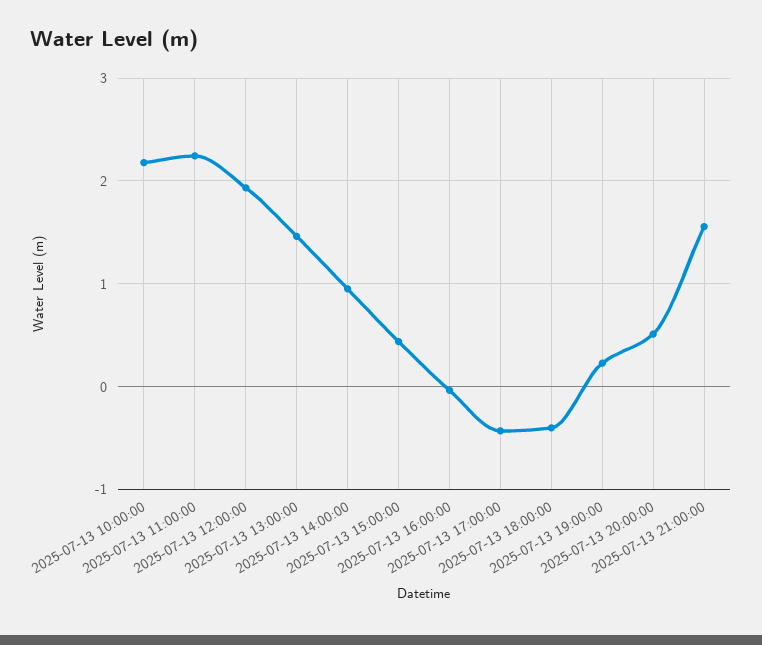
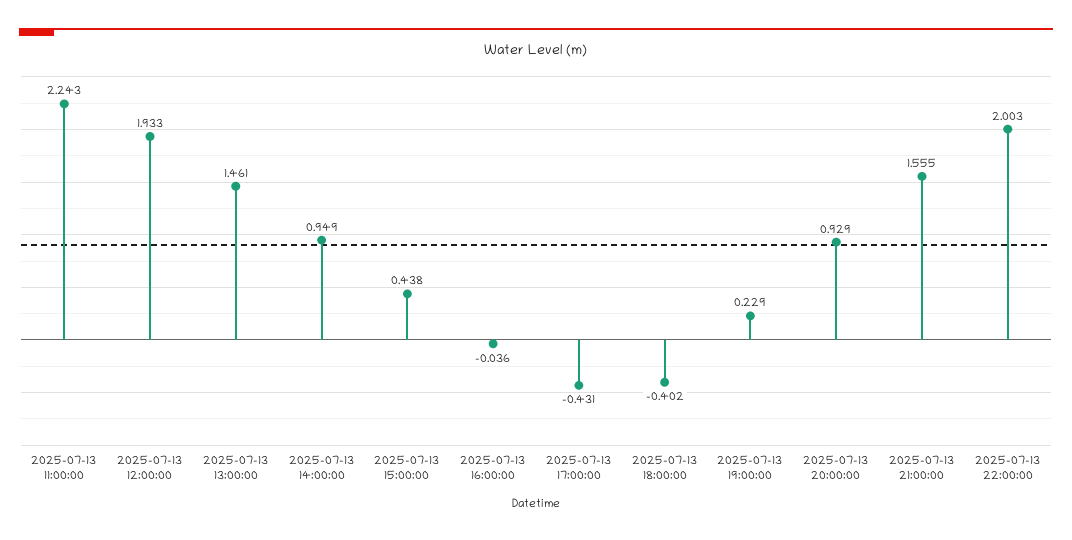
2025-07-13 10:00:00: 2.2 -> none
2025-07-13 20:00:00: 0.5 -> 0.929
2025-07-13 22:00:00: none -> 2.003

